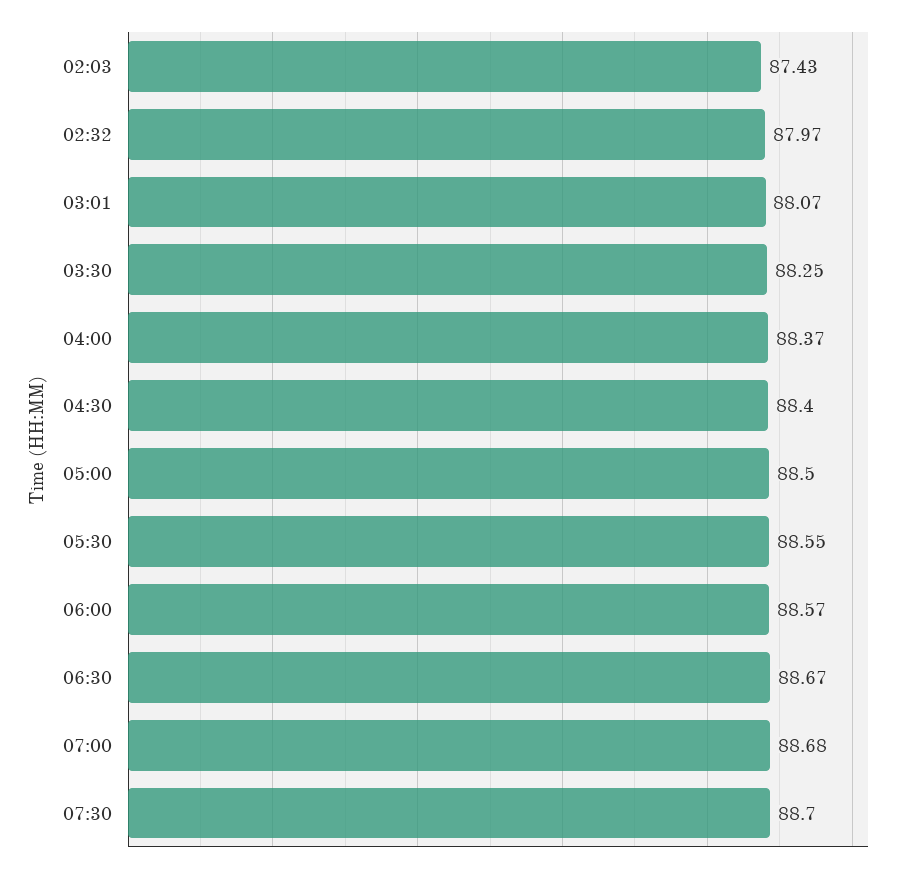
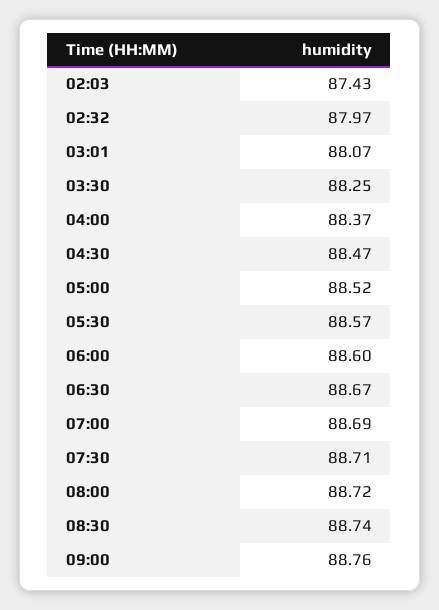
04:30: 88.4 -> 88.47
05:00: 88.5 -> 88.52
05:30: 88.55 -> 88.57
06:00: 88.57 -> 88.6
07:00: 88.68 -> 88.69
07:30: 88.7 -> 88.71
08:00: none -> 88.72
08:30: none -> 88.74
09:00: none -> 88.76

